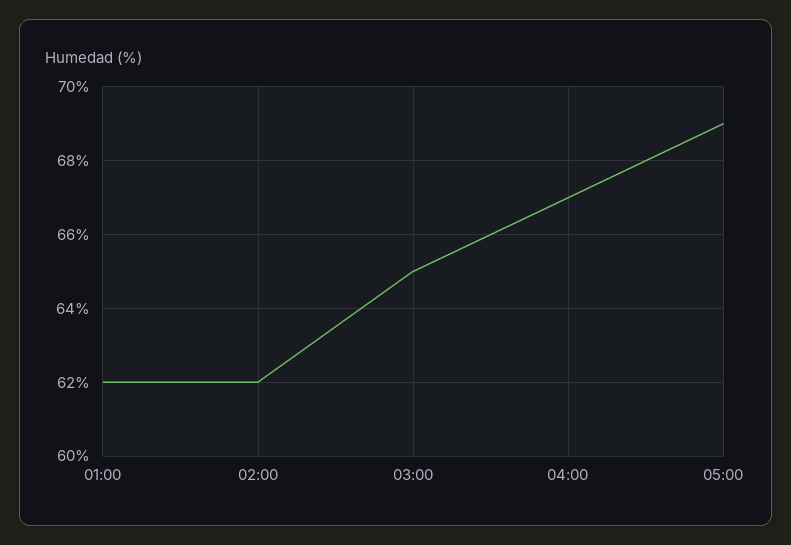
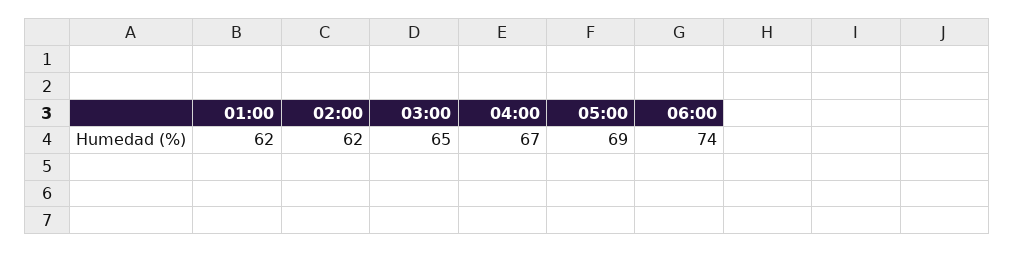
06:00: none -> 74

